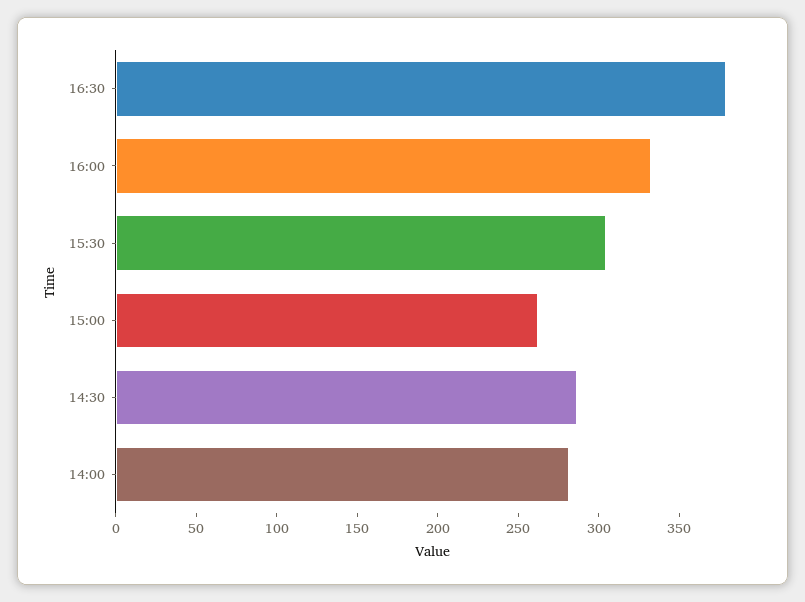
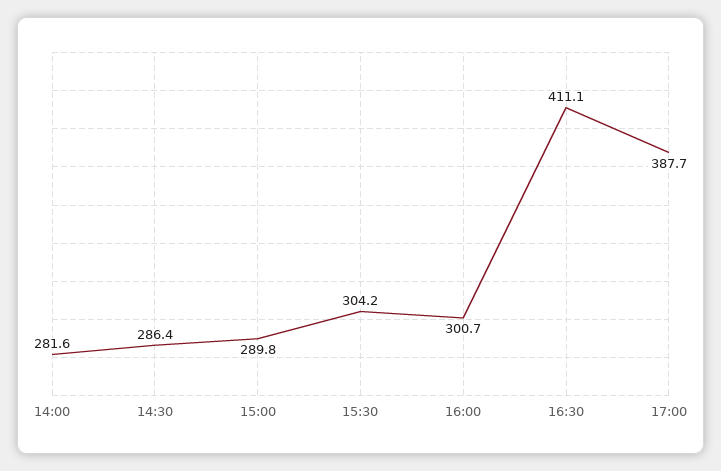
16:30: 380 -> 411.1
16:00: 330 -> 300.7
15:00: 260 -> 289.8
17:00: none -> 387.7

